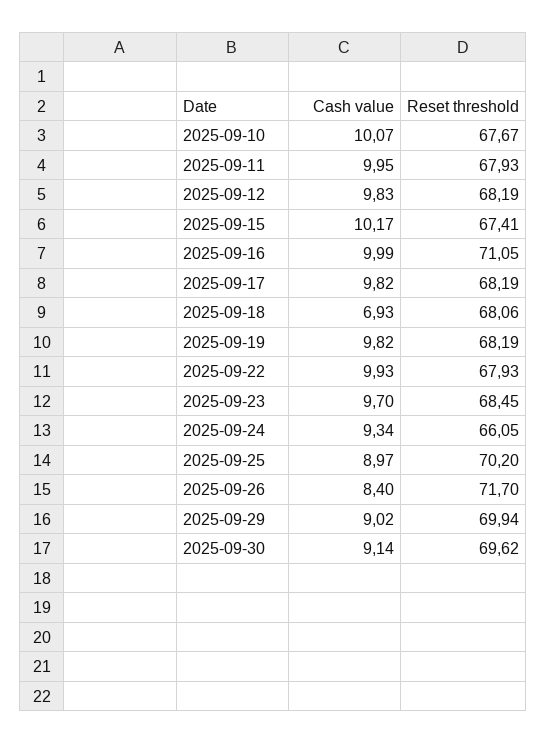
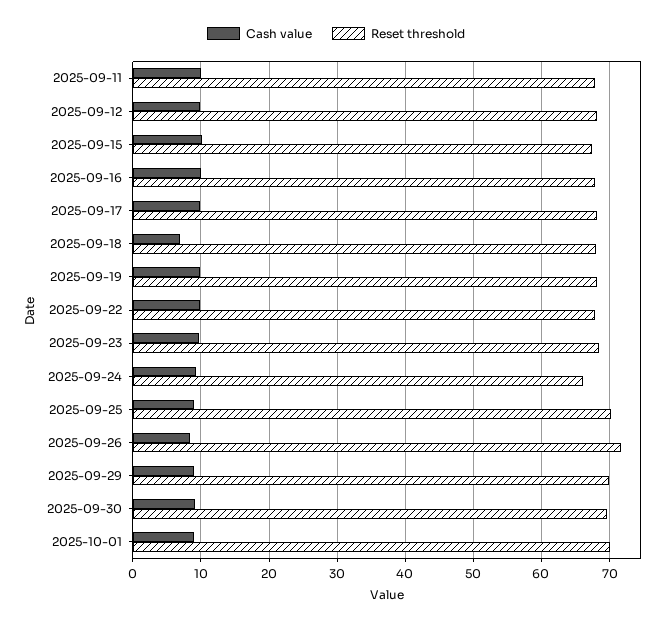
Cash value, 2025-09-10: 10.07 -> none
Reset threshold, 2025-09-10: 67.67 -> none
Reset threshold, 2025-09-16: 71.05 -> 68
Cash value, 2025-10-01: none -> 9
Reset threshold, 2025-10-01: none -> 70

